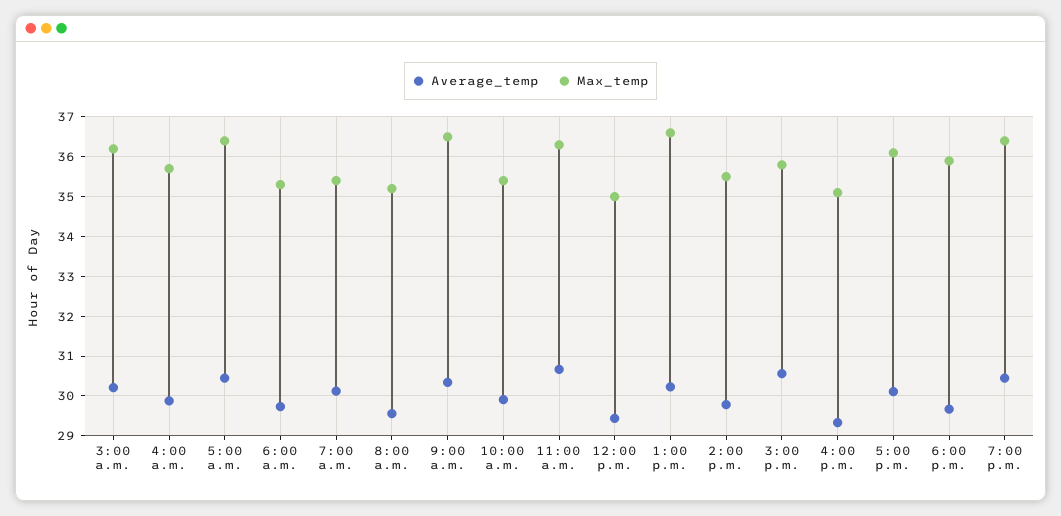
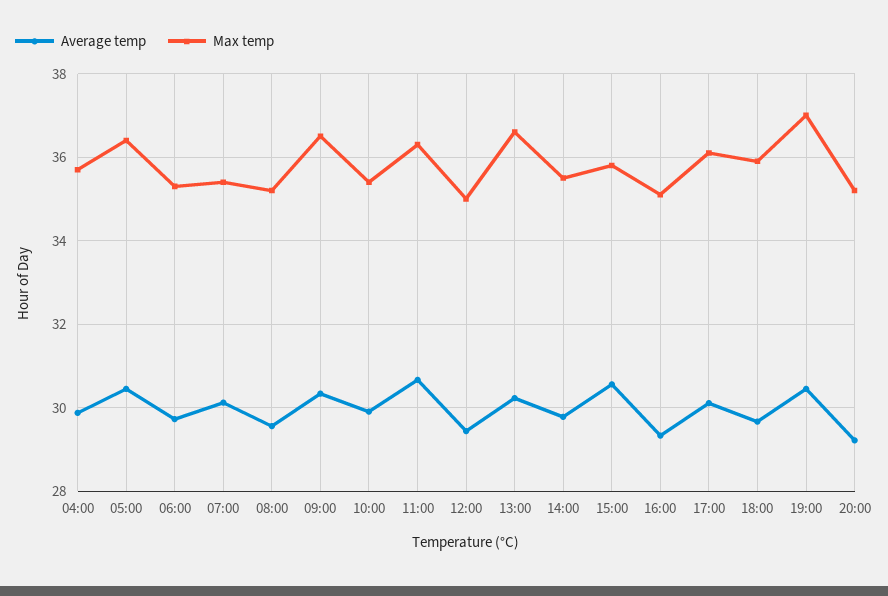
Average_temp, 3:00 a.m.: 30.2 -> none
Max_temp, 3:00 a.m.: 36.2 -> none
Max_temp, 7:00 p.m.: 36.4 -> 37
Average_temp, 20:00: none -> 29.2
Max_temp, 20:00: none -> 35.2

